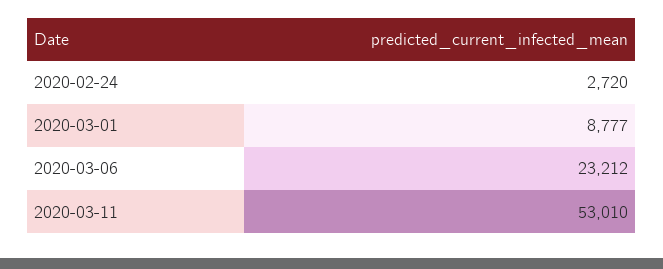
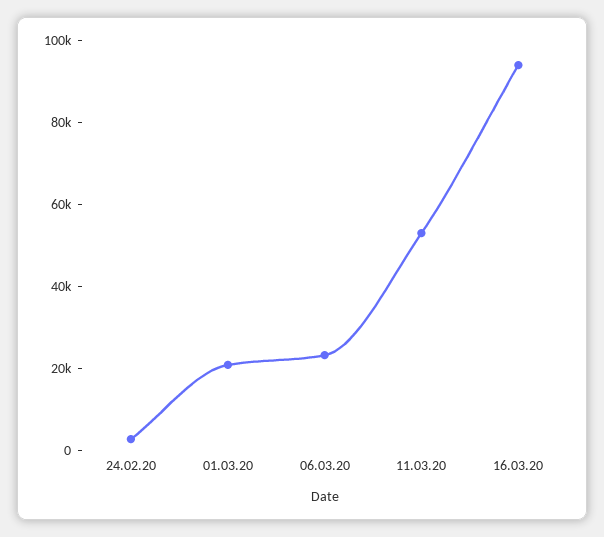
2020-03-01: 8777 -> 20000
16.03.20: none -> 95000

